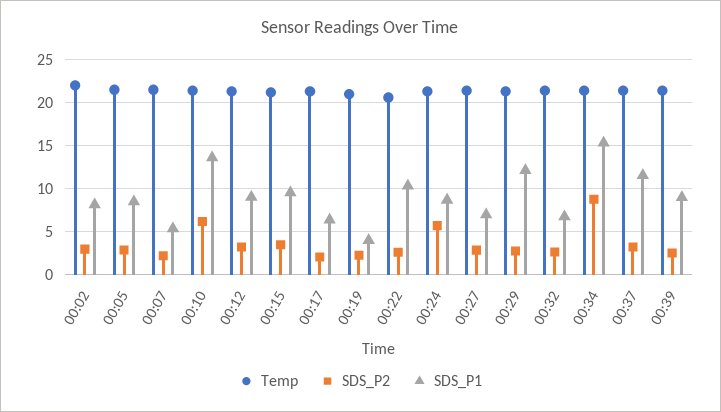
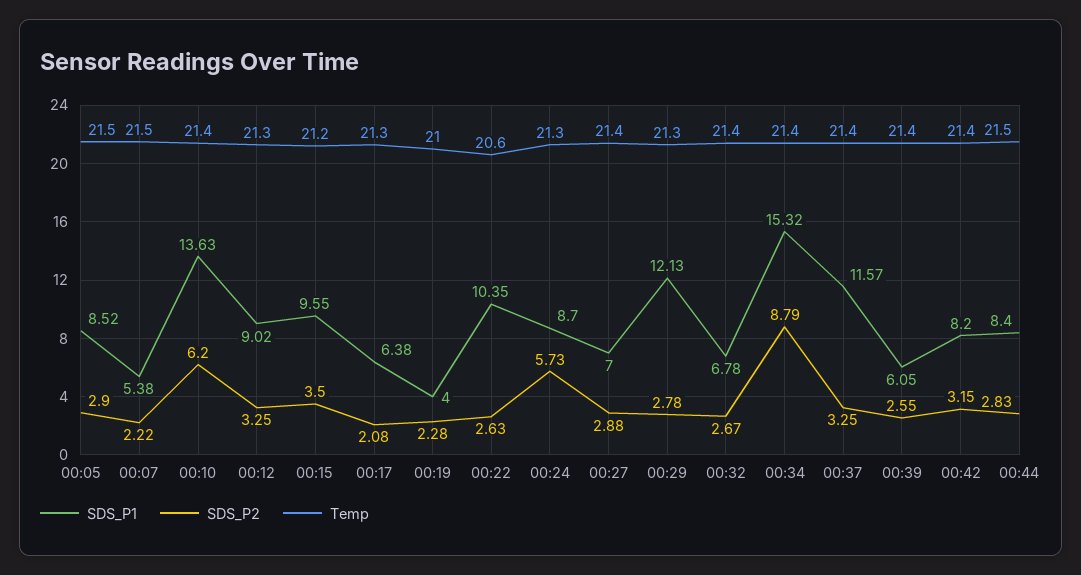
Temp, 00:02: 22 -> none
SDS_P2, 00:02: 3 -> none
SDS_P1, 00:02: 8 -> none
SDS_P1, 00:39: 9 -> 6.05
SDS_P1, 00:42: none -> 8.2
SDS_P2, 00:42: none -> 3.15
Temp, 00:42: none -> 21.4
SDS_P1, 00:44: none -> 8.4
SDS_P2, 00:44: none -> 2.83
Temp, 00:44: none -> 21.5

